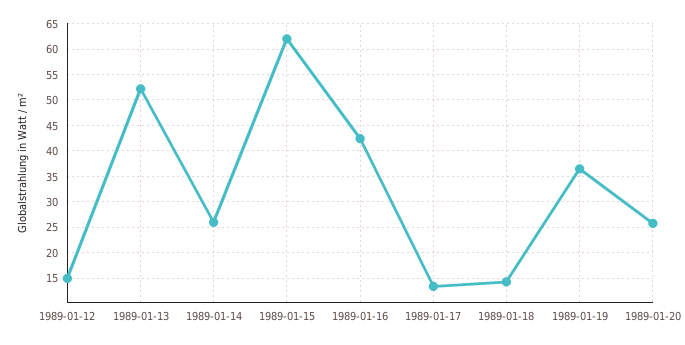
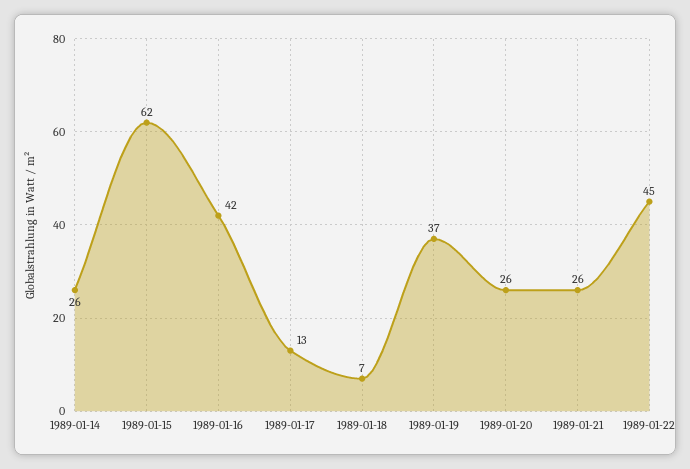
1989-01-12: 15 -> none
1989-01-13: 52.5 -> none
1989-01-18: 15 -> 7
1989-01-21: none -> 26
1989-01-22: none -> 45

